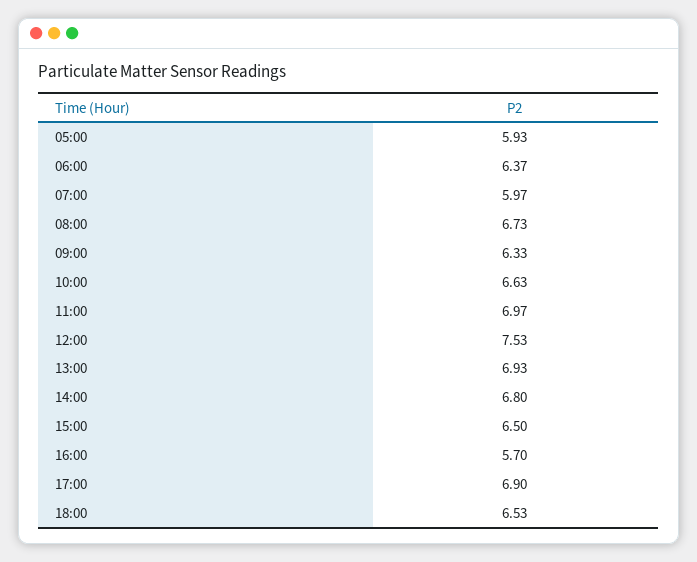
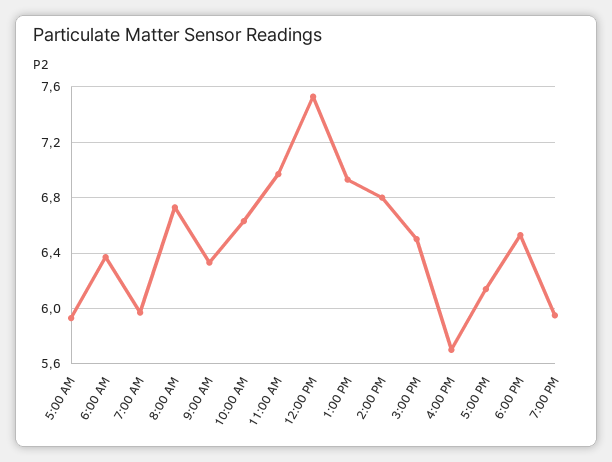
17:00: 6.9 -> 6.15
7:00 PM: none -> 5.95

